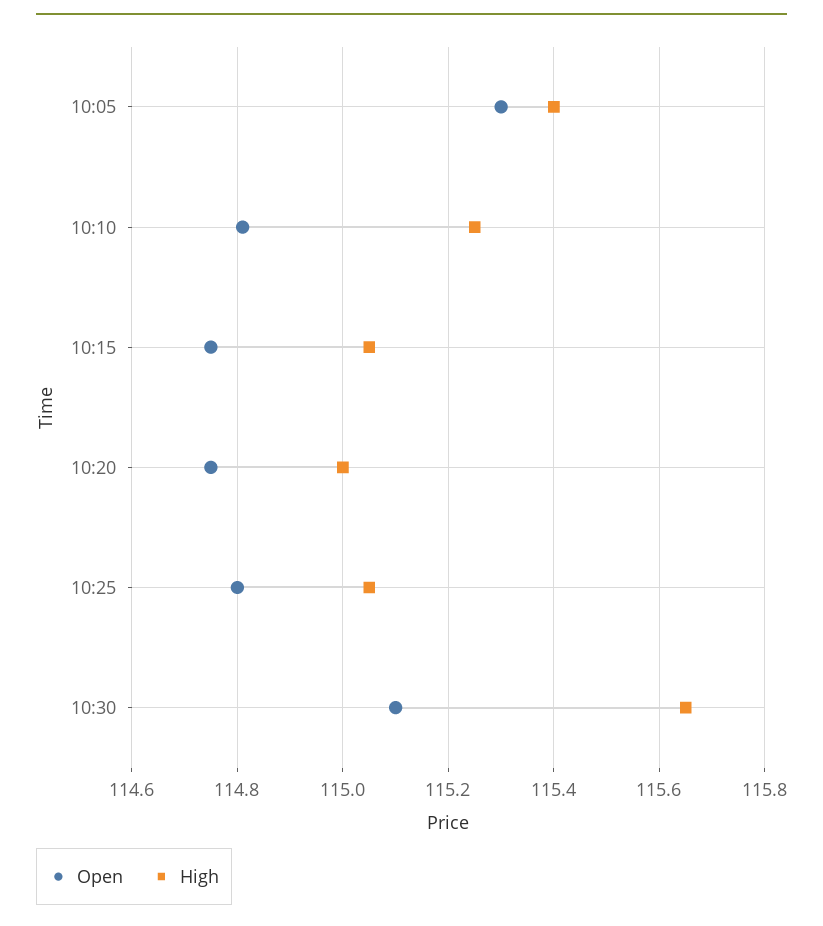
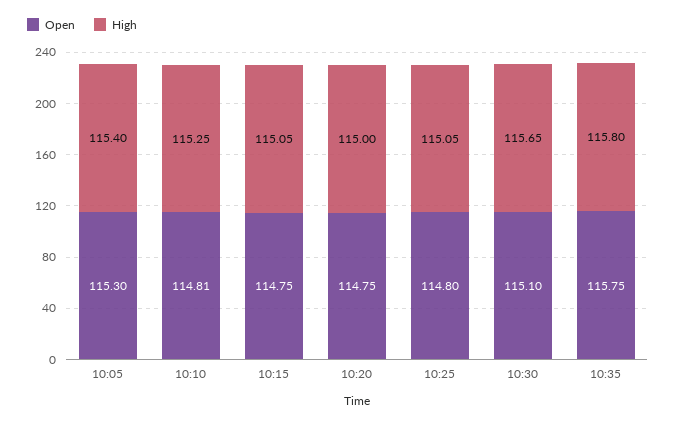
Open, 10:35: none -> 115.75
High, 10:35: none -> 115.8

